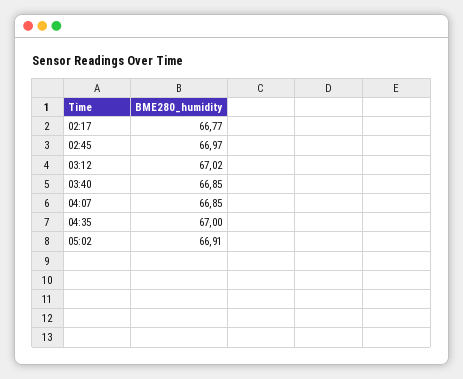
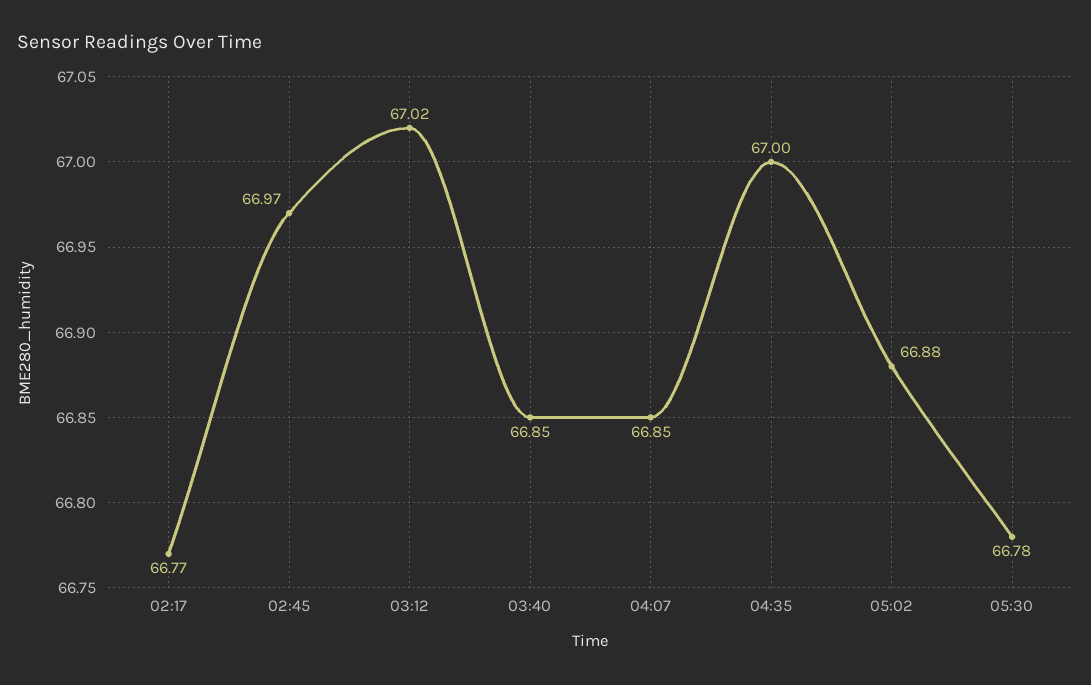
05:02: 66.91 -> 66.88
05:30: none -> 66.78

